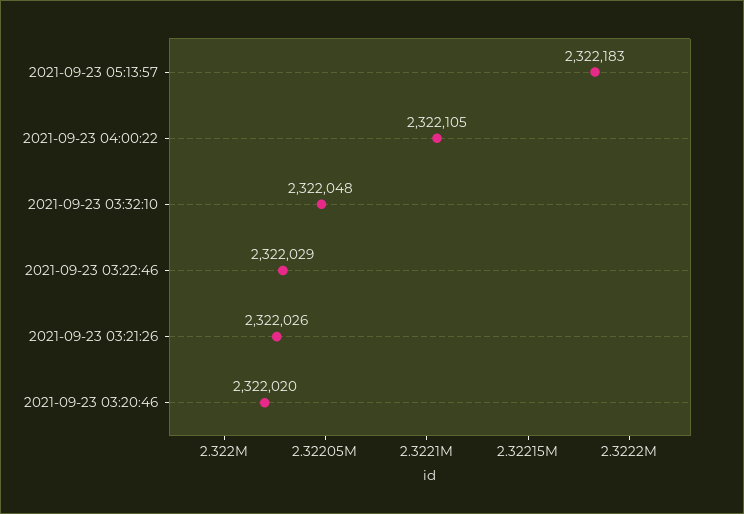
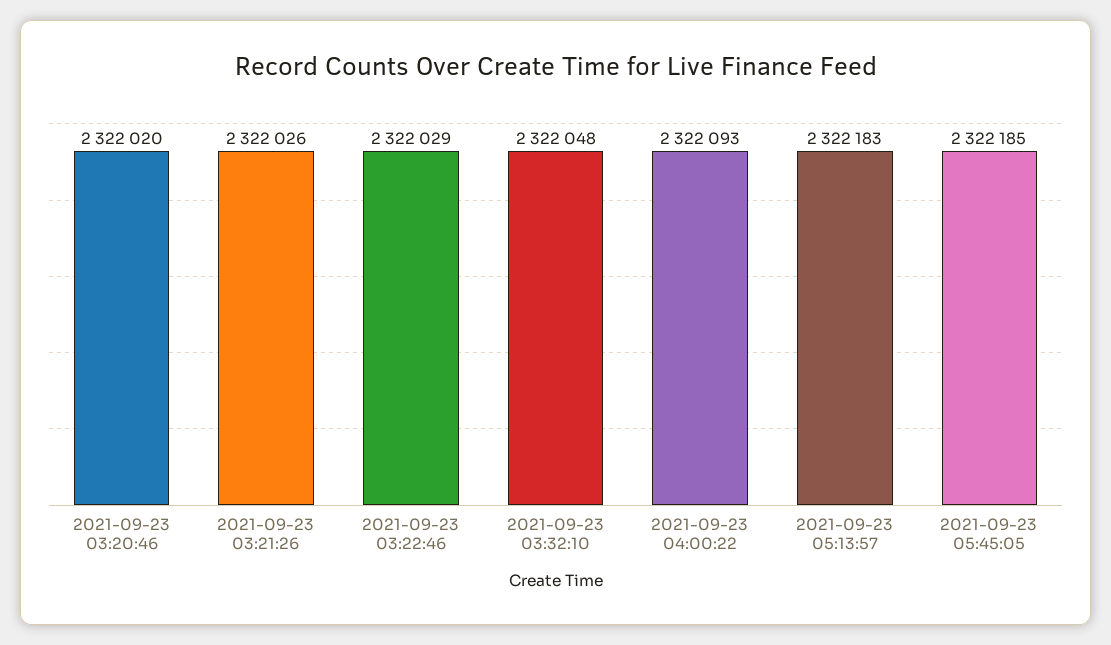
2021-09-23 04:00:22: 2322105 -> 2322093
2021-09-23 05:45:05: none -> 2322185

